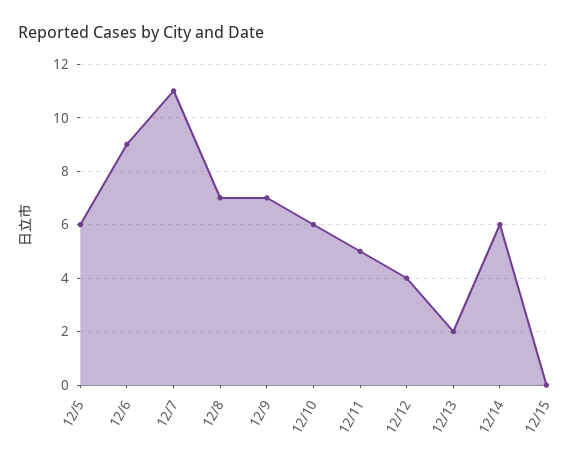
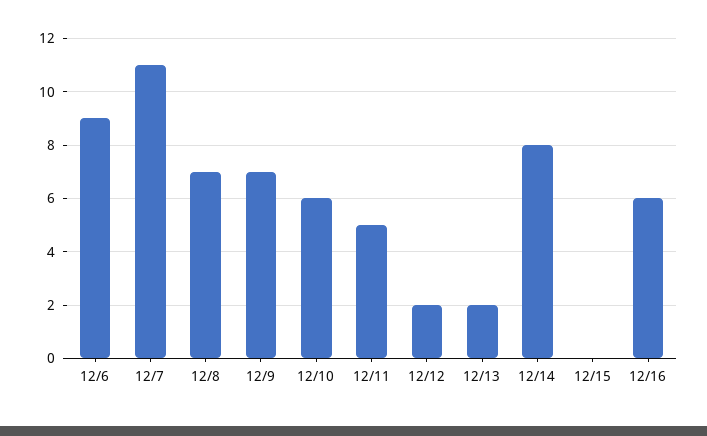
12/5: 6 -> none
12/12: 4 -> 2
12/14: 6 -> 8
12/16: none -> 6

